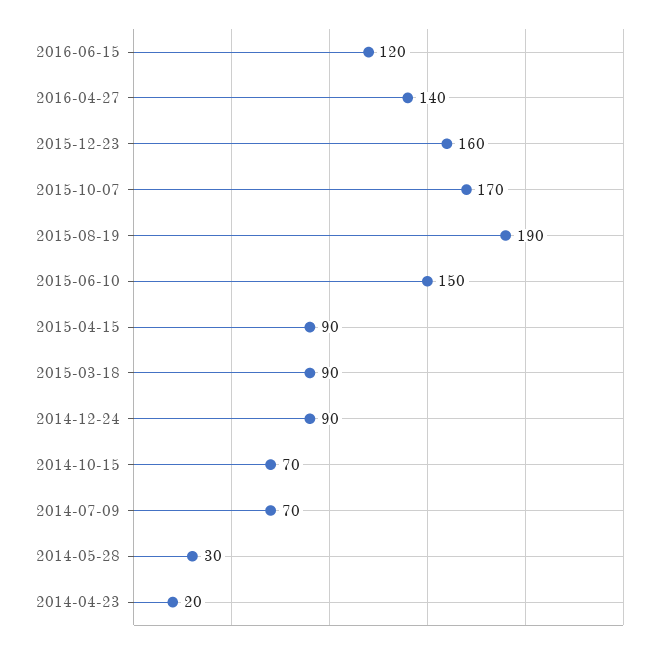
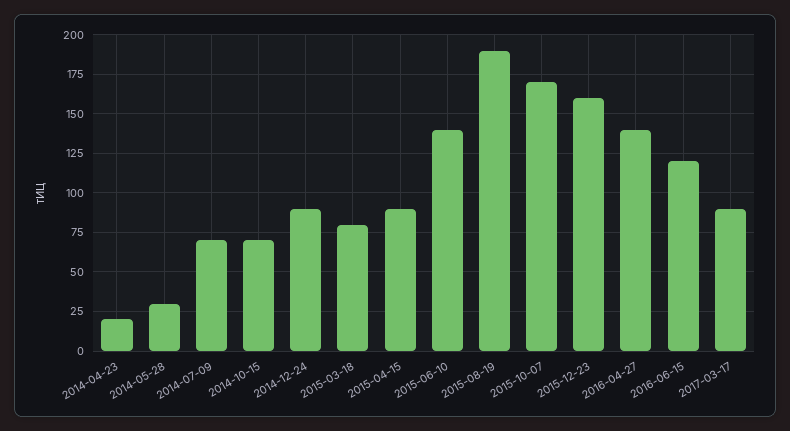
2015-06-10: 150 -> 140
2015-03-18: 90 -> 80
2017-03-17: none -> 90

